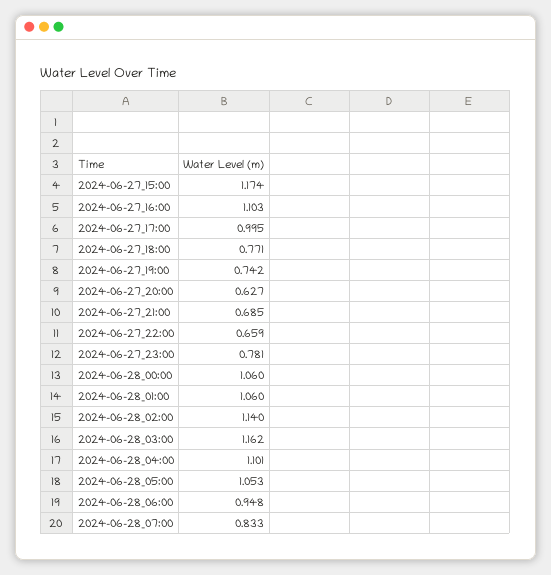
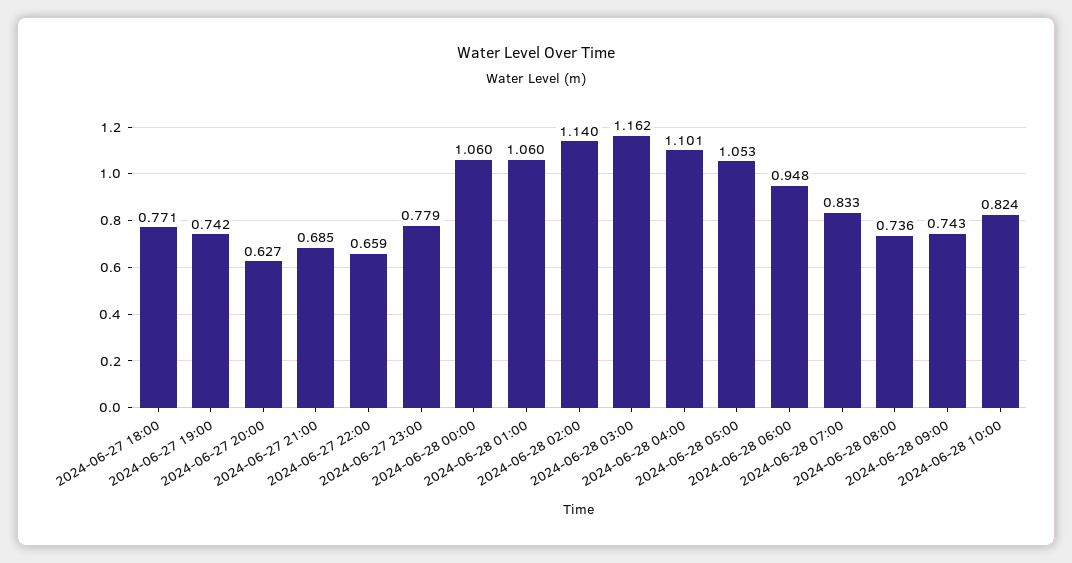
2024-06-27_15:00: 1.174 -> none
2024-06-27_16:00: 1.103 -> none
2024-06-27_17:00: 0.995 -> none
2024-06-27_23:00: 0.781 -> 0.779
2024-06-28 08:00: none -> 0.736
2024-06-28 09:00: none -> 0.743
2024-06-28 10:00: none -> 0.824

